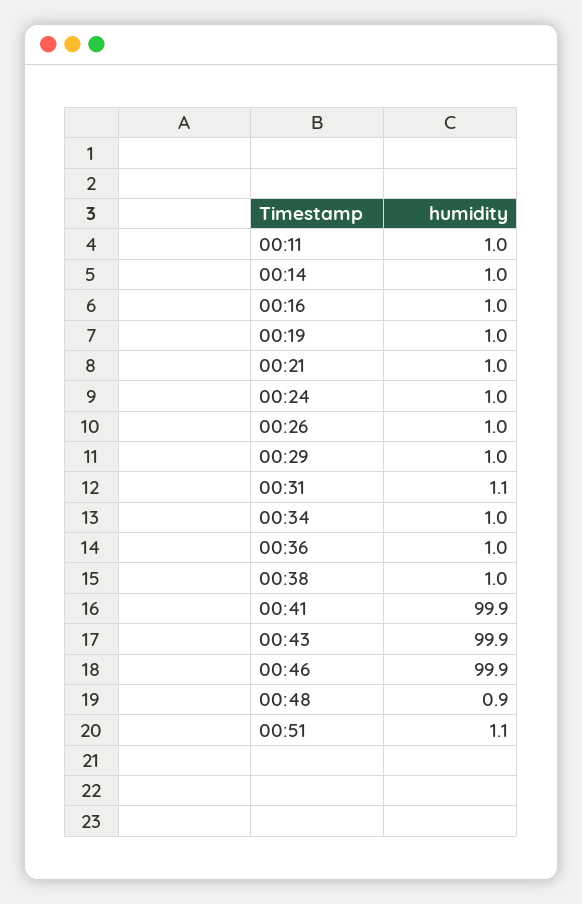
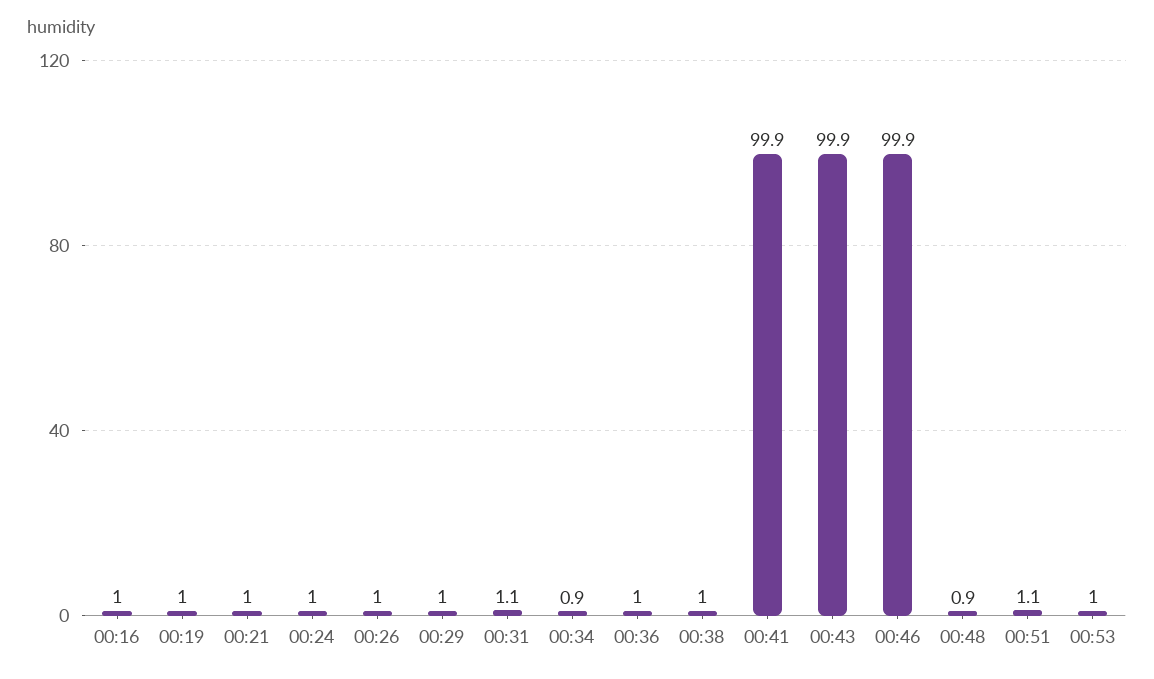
00:11: 1 -> none
00:14: 1 -> none
00:34: 1 -> 0.9
00:53: none -> 1

